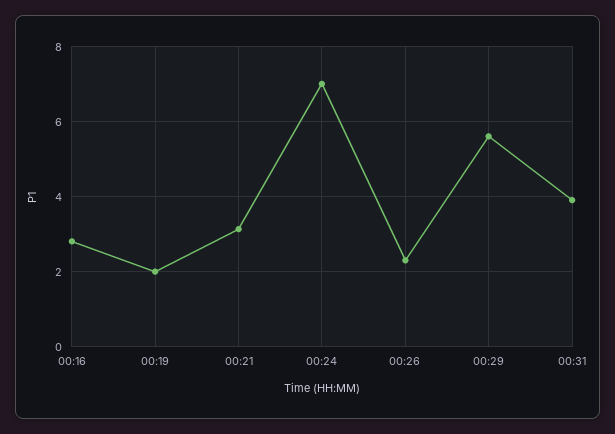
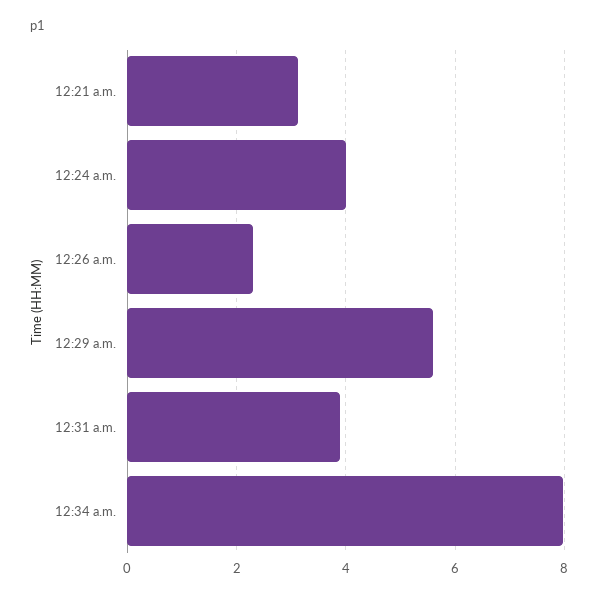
00:16: 2.8 -> none
00:19: 2 -> none
00:24: 7 -> 4
12:34 a.m.: none -> 8

